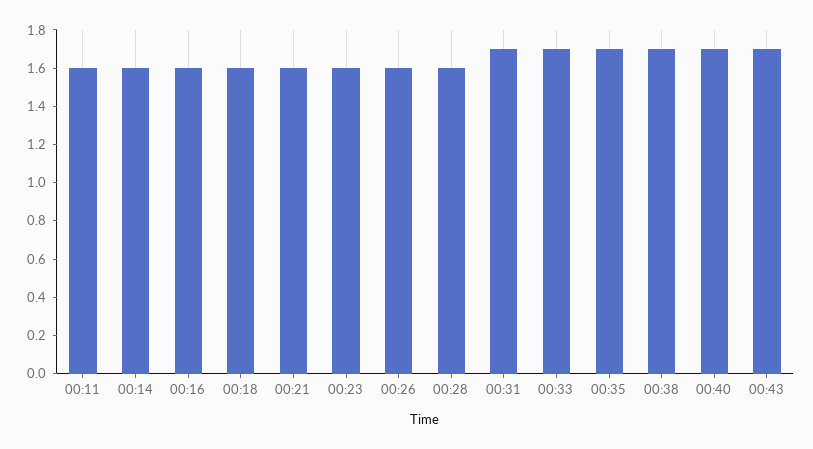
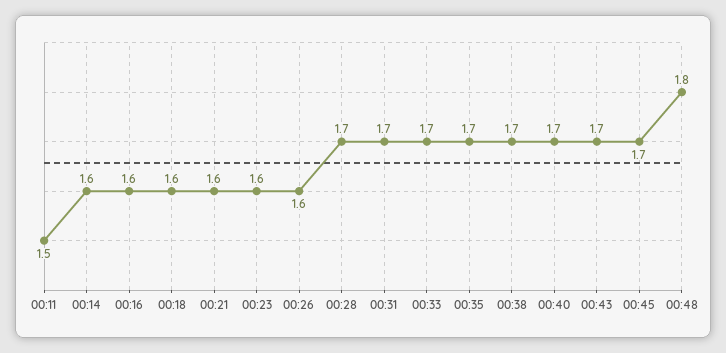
00:11: 1.6 -> 1.5
00:28: 1.6 -> 1.7
00:45: none -> 1.7
00:48: none -> 1.8

